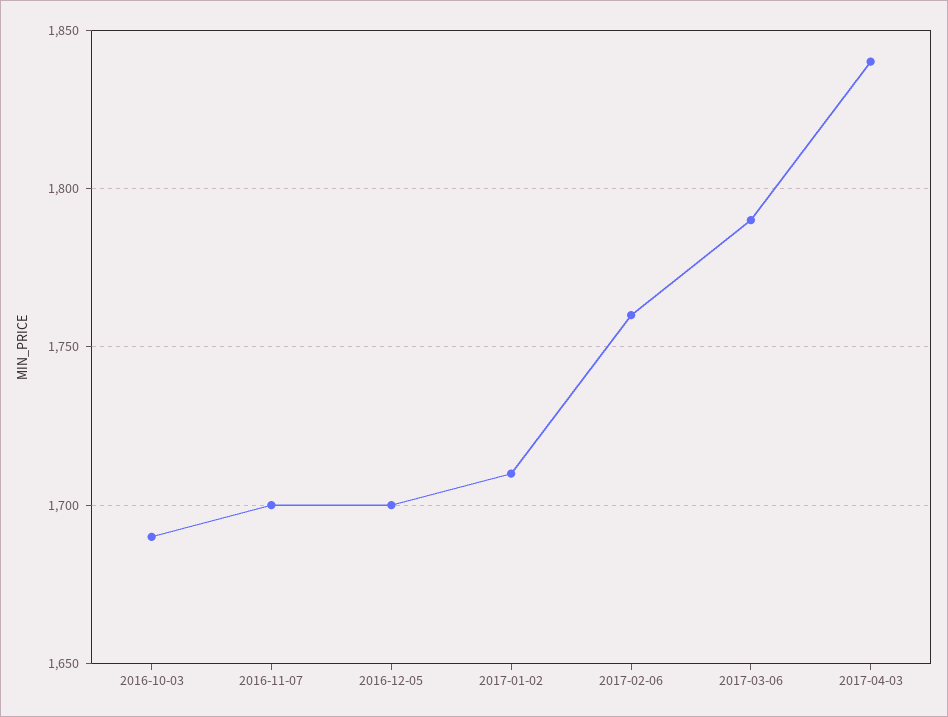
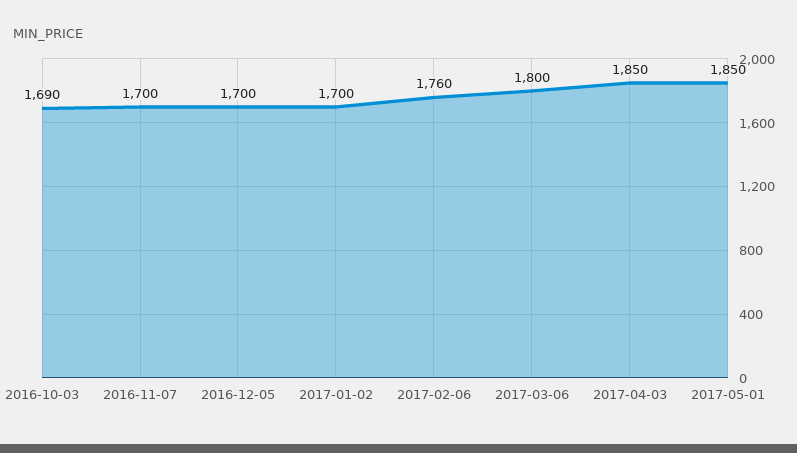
2017-01-02: 1710 -> 1700
2017-03-06: 1790 -> 1800
2017-04-03: 1840 -> 1850
2017-05-01: none -> 1850

